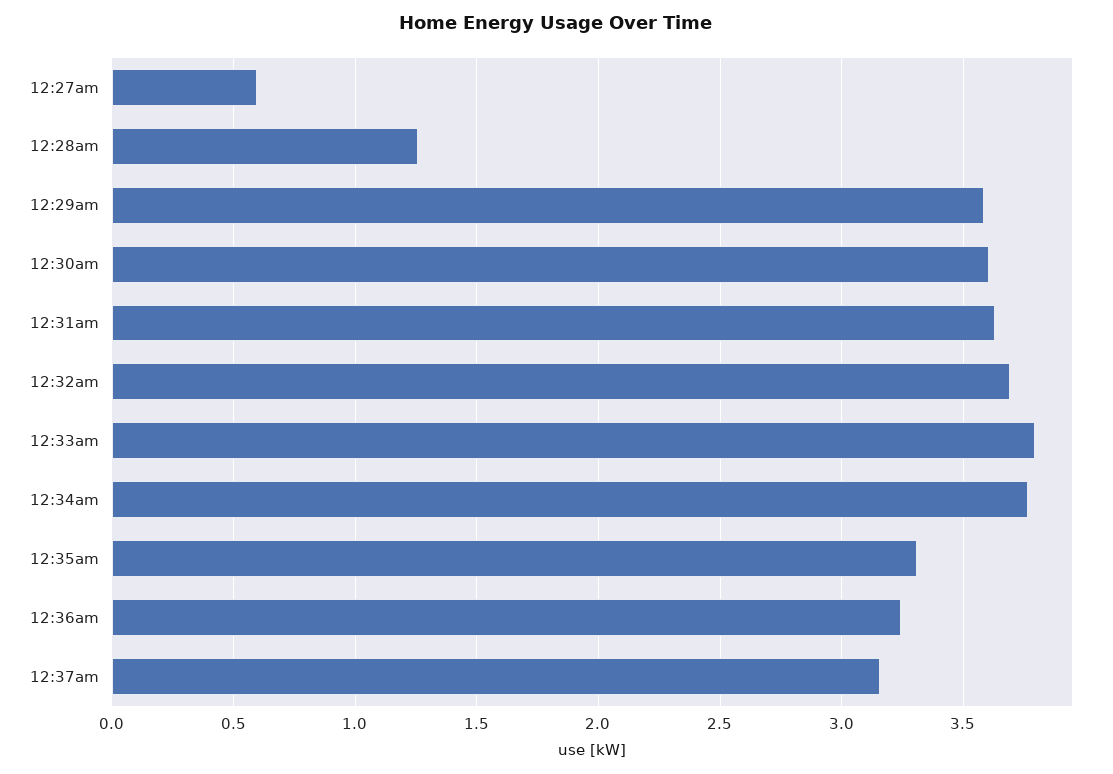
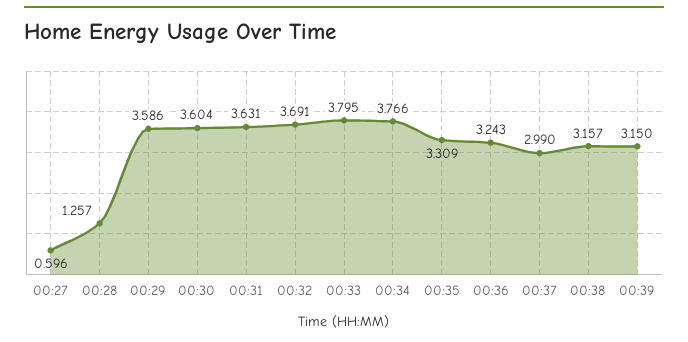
12:37am: 3.15 -> 2.99
00:38: none -> 3.157
00:39: none -> 3.15

